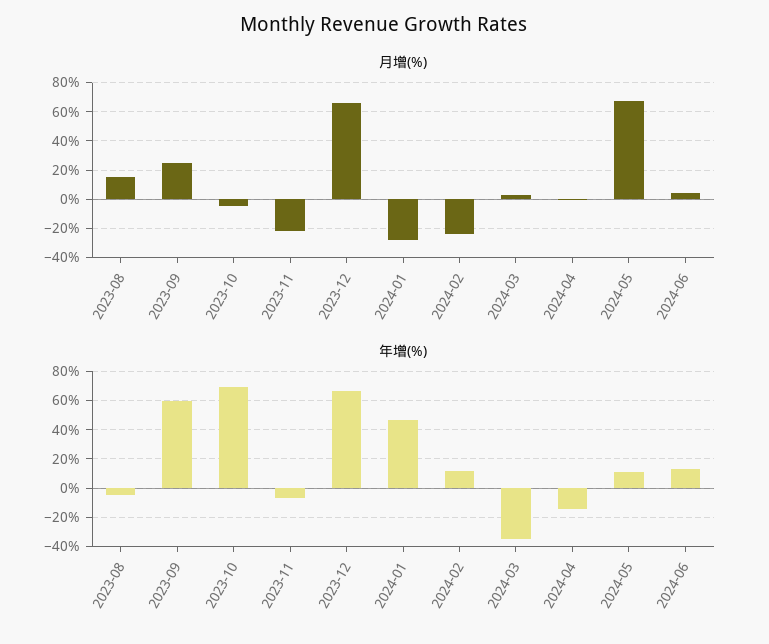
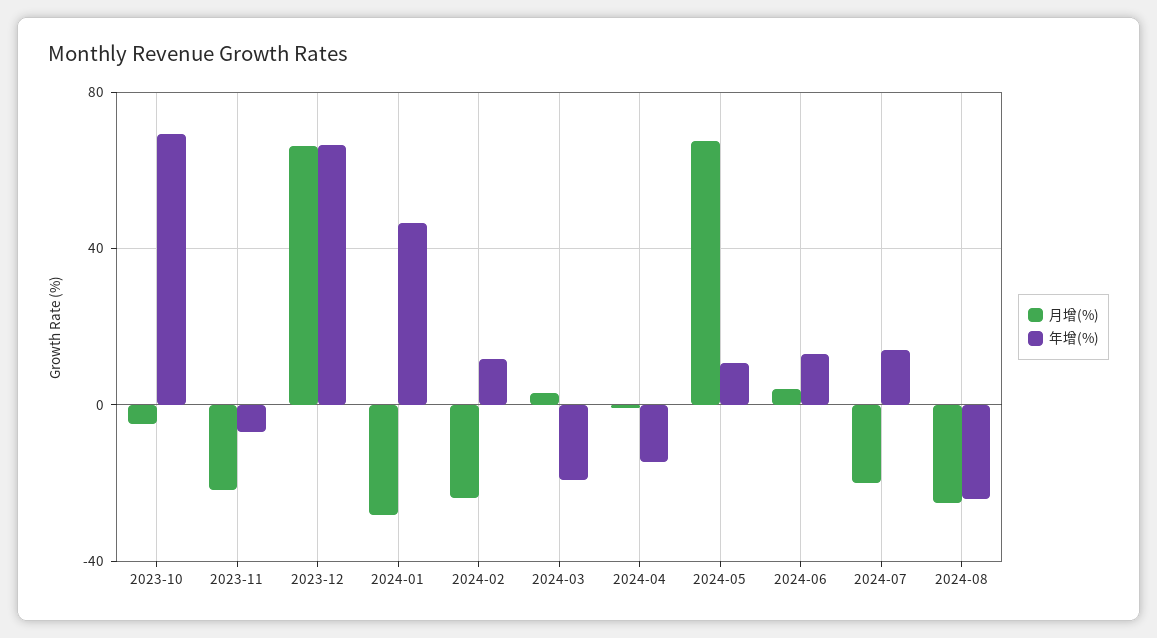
月增(%), 2023-08: 15 -> none
月增(%), 2023-09: 25 -> none
年增(%), 2023-08: -5 -> none
年增(%), 2023-09: 60 -> none
年增(%), 2024-03: -35 -> -20
月增(%), 2024-07: none -> -20
年增(%), 2024-07: none -> 15
月增(%), 2024-08: none -> -25
年增(%), 2024-08: none -> -25

